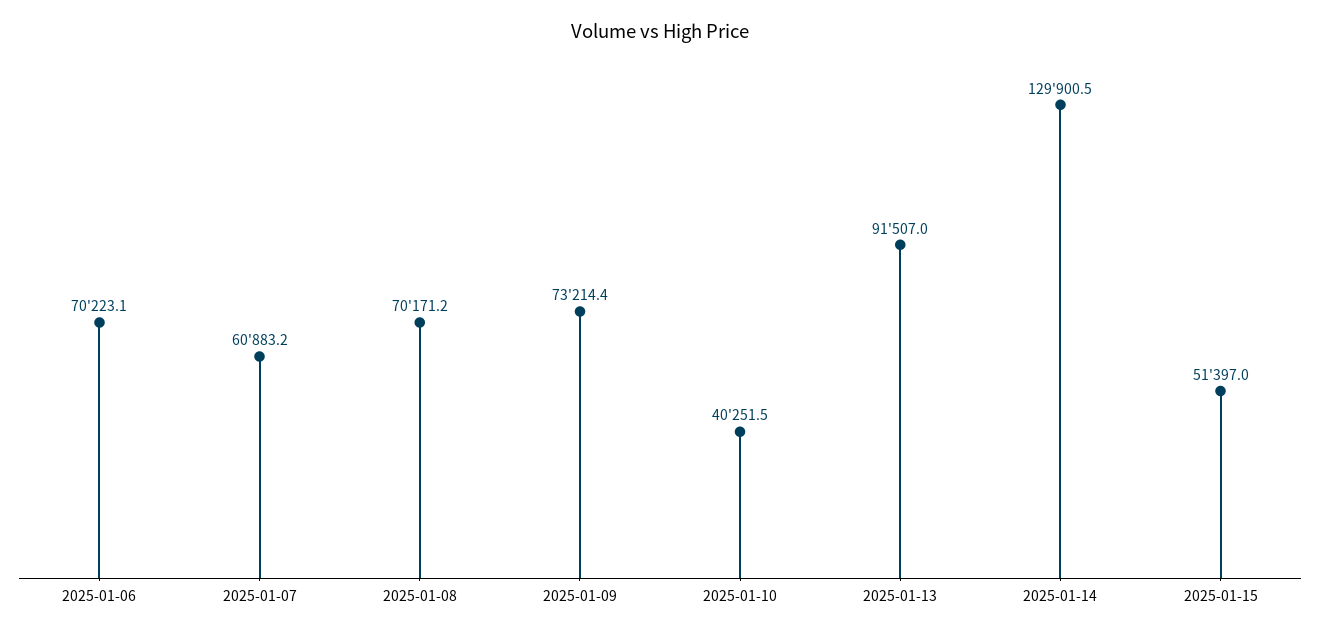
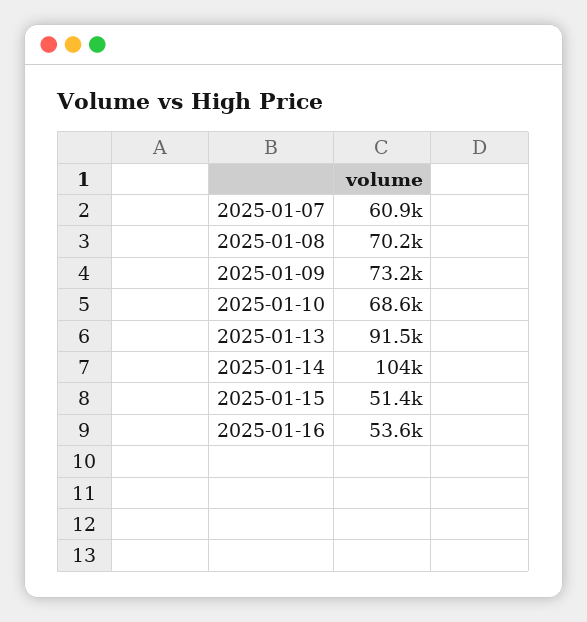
2025-01-06: 70223.1 -> none
2025-01-10: 40251.5 -> 68600
2025-01-14: 129900.5 -> 104000
2025-01-16: none -> 53600

